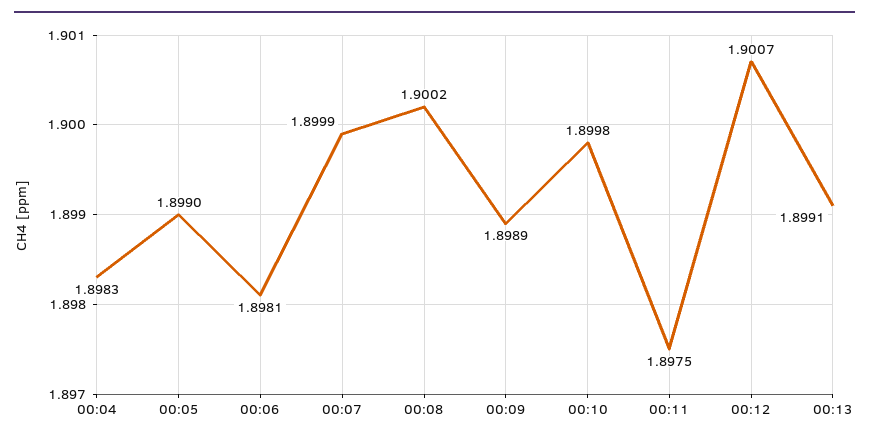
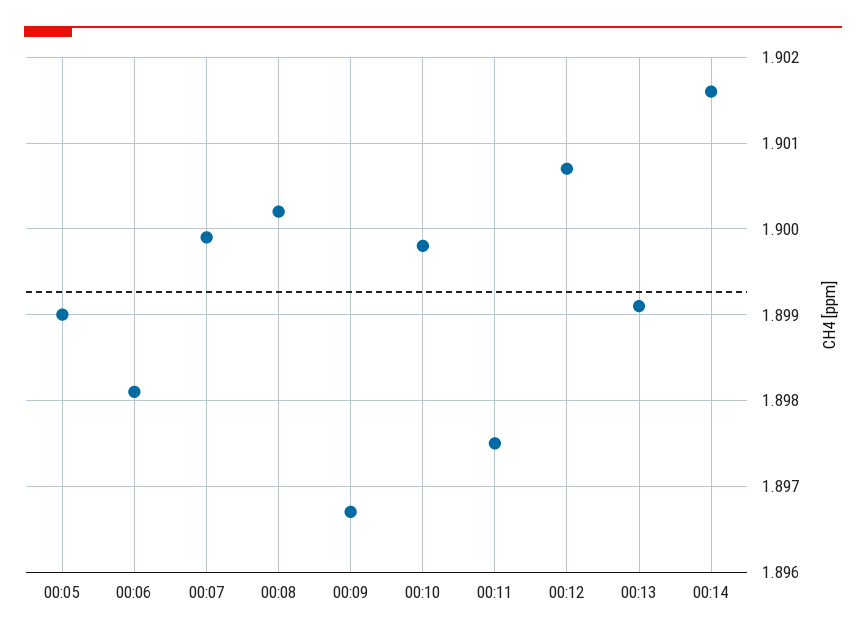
00:04: 1.8983 -> none
00:09: 1.8989 -> 1.8967
00:14: none -> 1.9016

